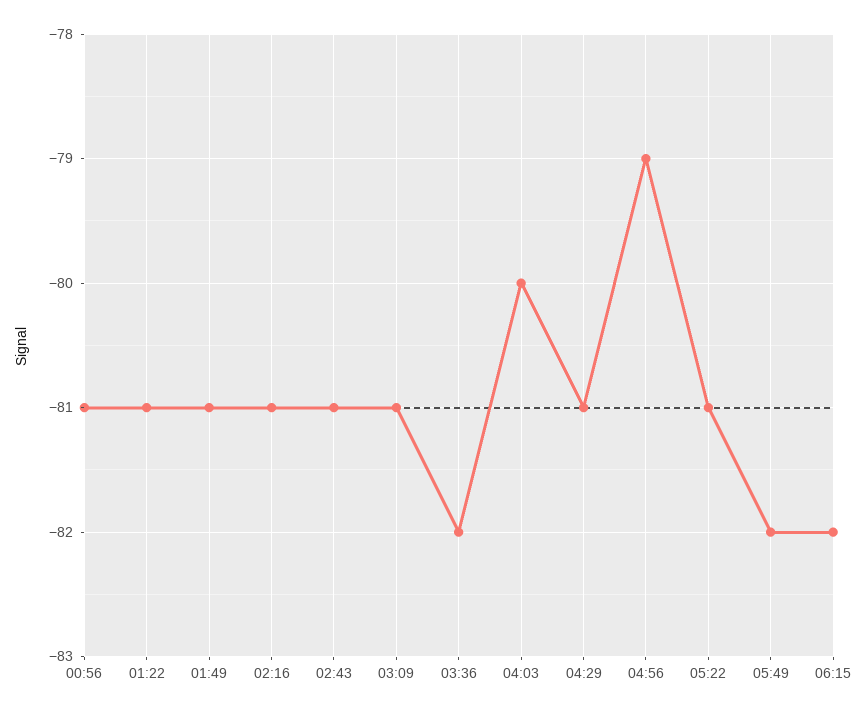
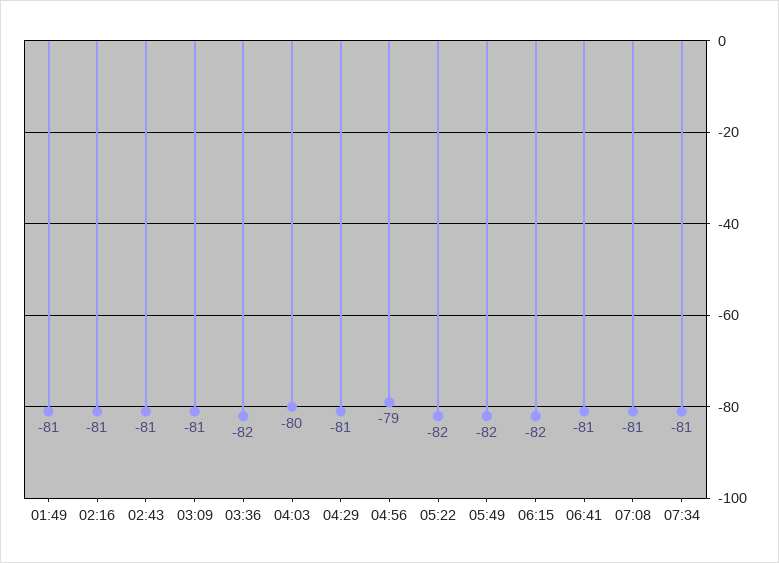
00:56: -81 -> none
01:22: -81 -> none
05:22: -81 -> -82
06:41: none -> -81
07:08: none -> -81
07:34: none -> -81

